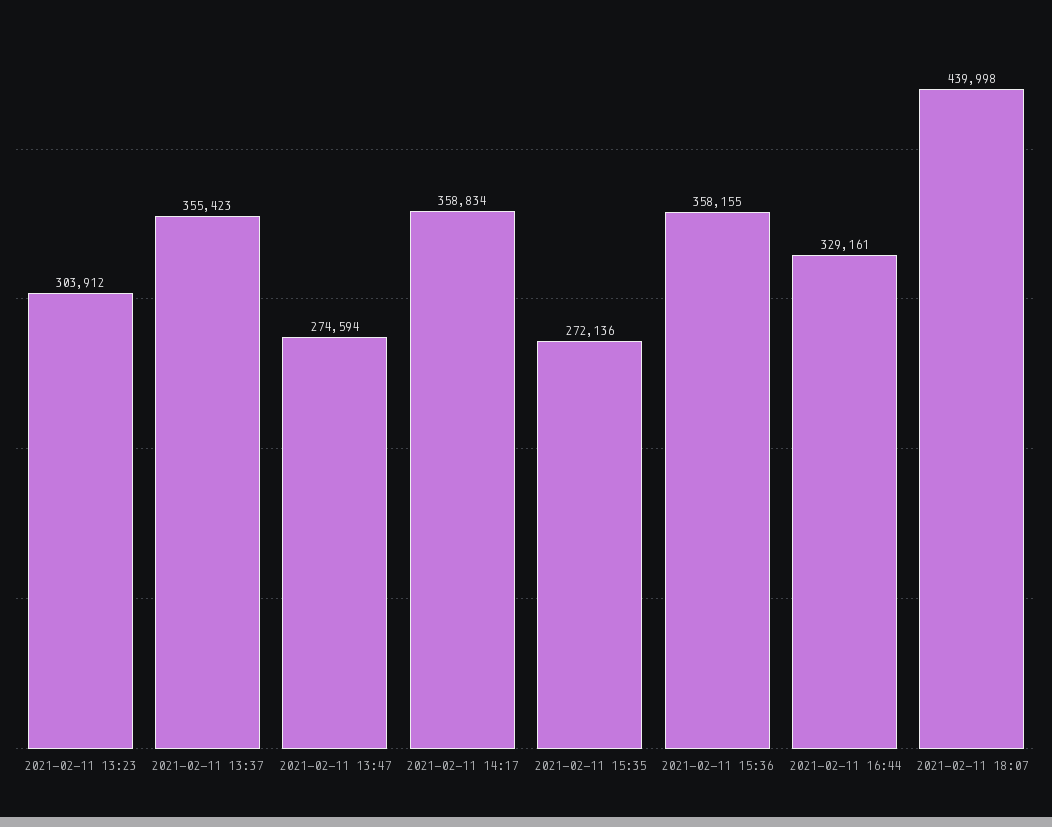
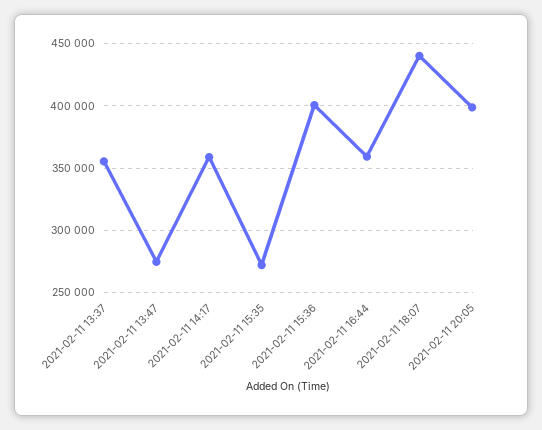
2021-02-11 13:23: 303912 -> none
2021-02-11 15:36: 358155 -> 400000
2021-02-11 16:44: 329161 -> 360000
2021-02-11 20:05: none -> 400000

